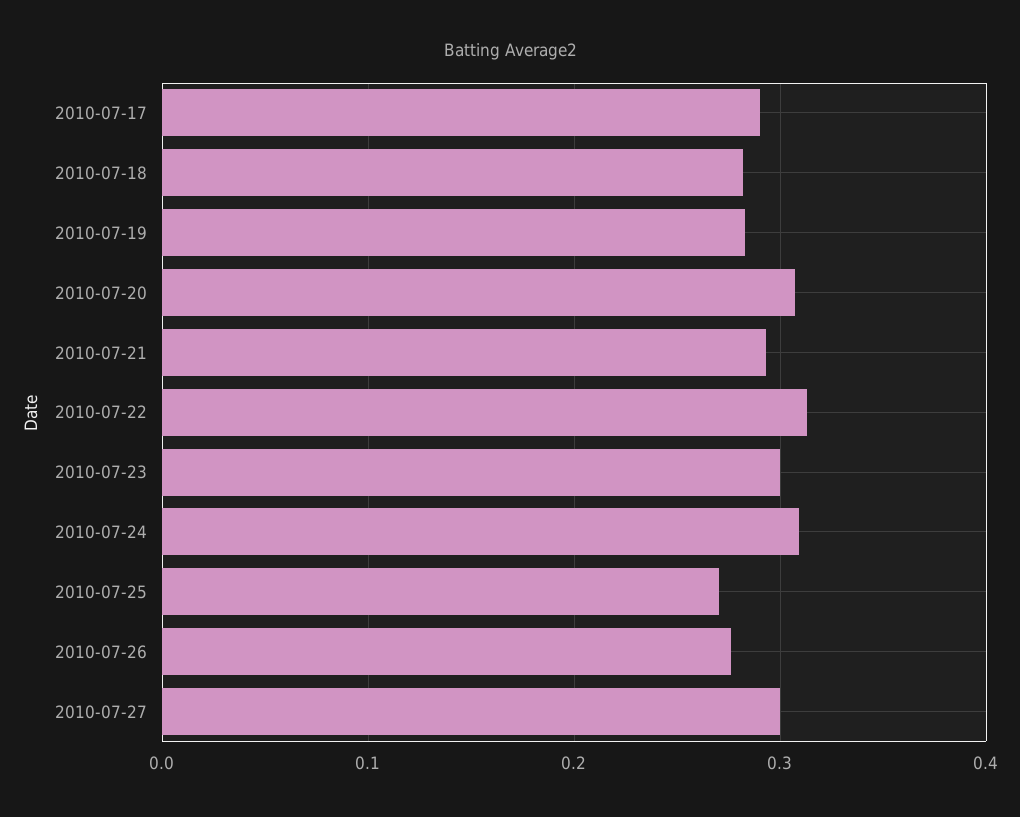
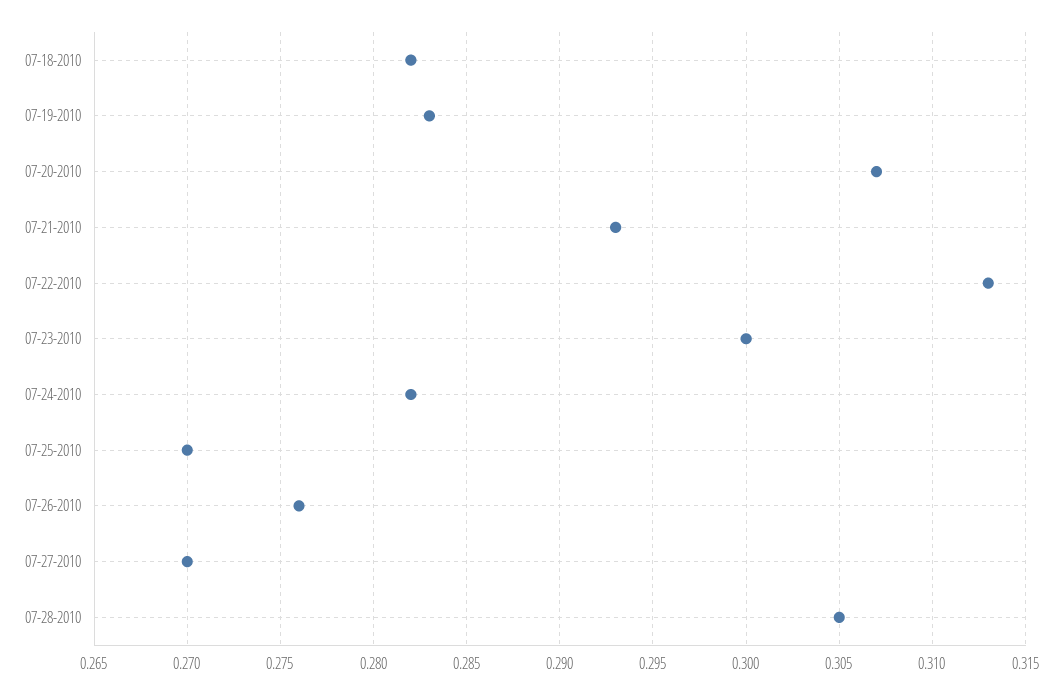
2010-07-17: 0.29 -> none
2010-07-24: 0.31 -> 0.282
2010-07-27: 0.3 -> 0.27
07-28-2010: none -> 0.305

